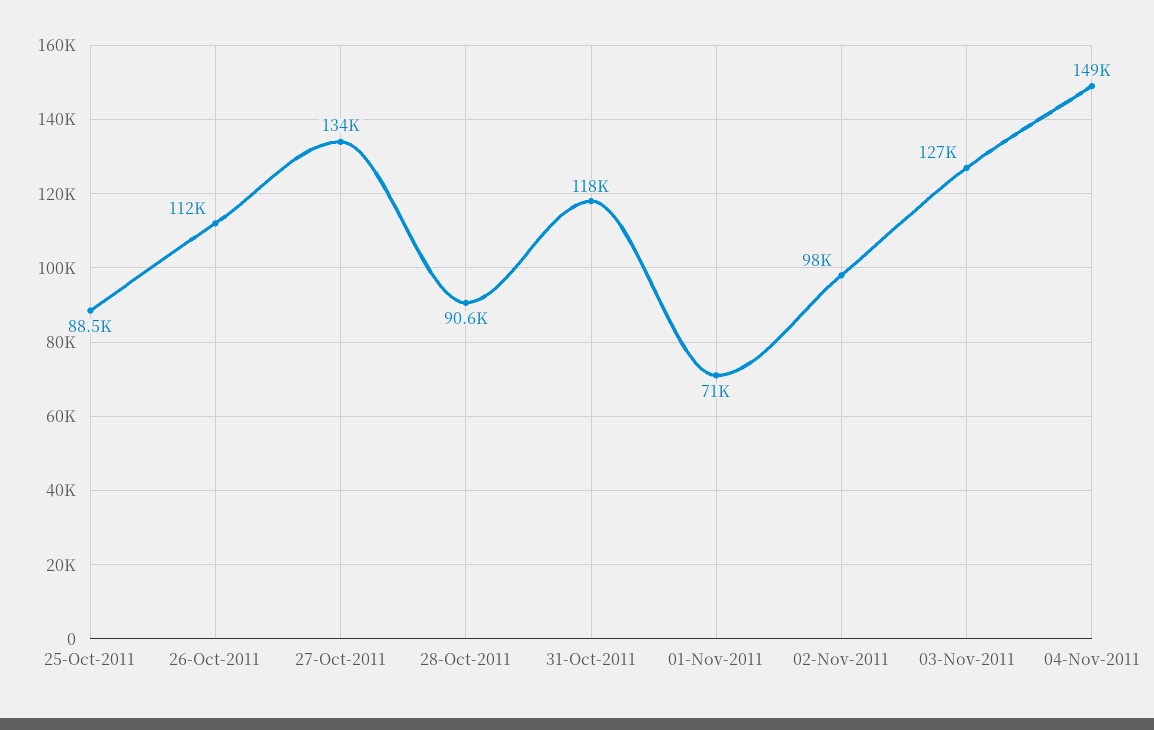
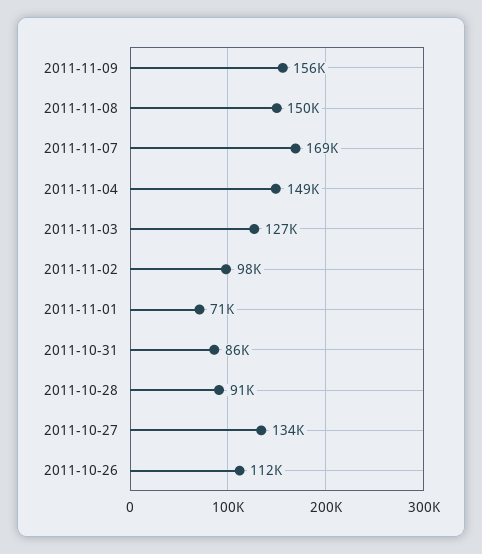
25-Oct-2011: 88500 -> none
31-Oct-2011: 118000 -> 86000
2011-11-09: none -> 156000
2011-11-08: none -> 150000
2011-11-07: none -> 169000

